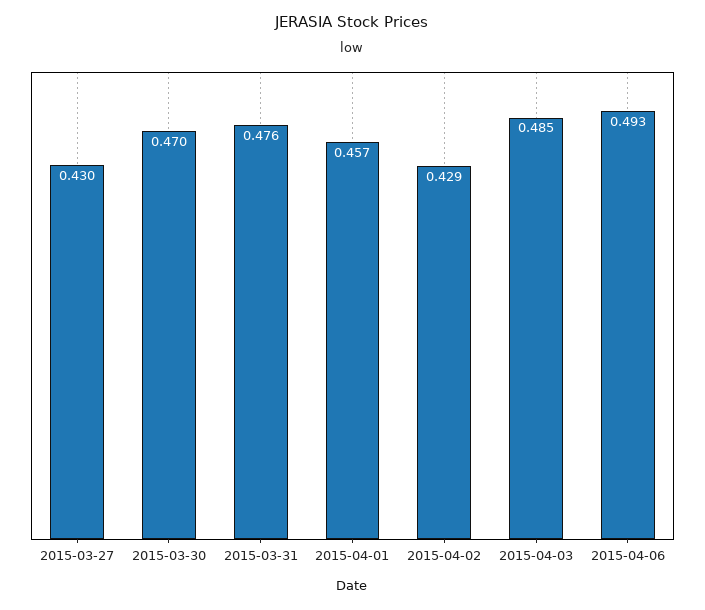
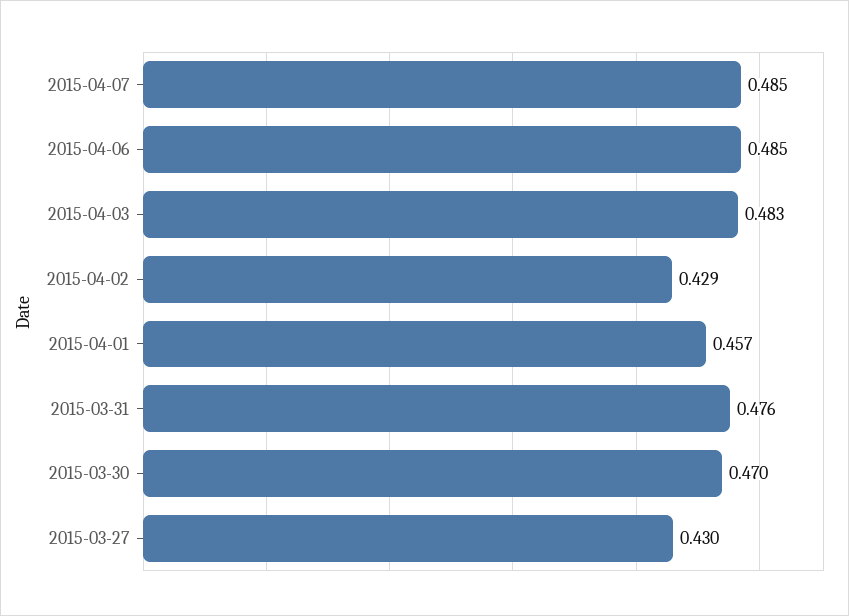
2015-04-03: 0.485 -> 0.483
2015-04-06: 0.493 -> 0.485
2015-04-07: none -> 0.485

